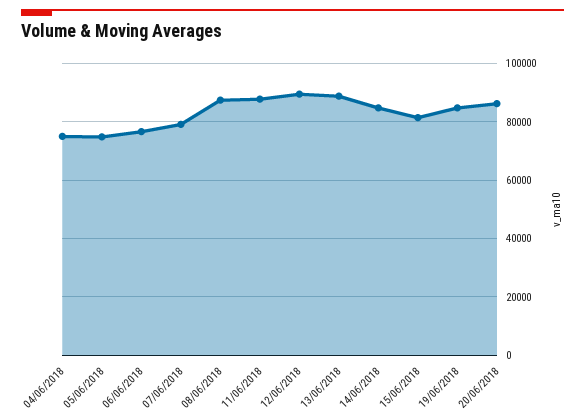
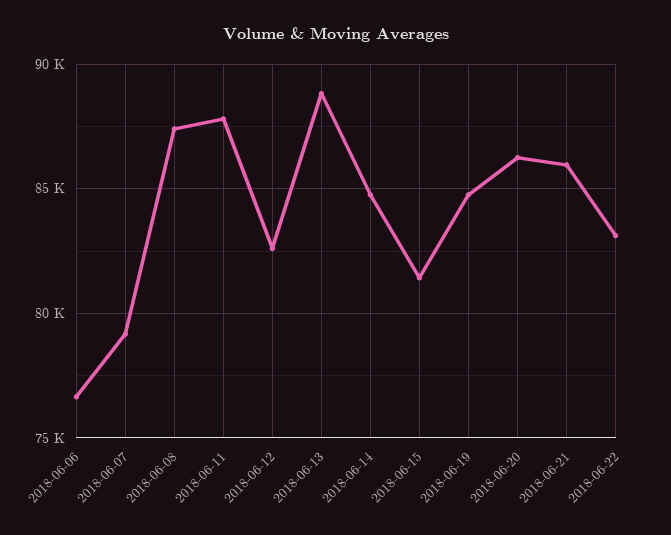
04/06/2018: 75000 -> none
05/06/2018: 75000 -> none
12/06/2018: 90000 -> 82500
2018-06-21: none -> 86000
2018-06-22: none -> 83000

